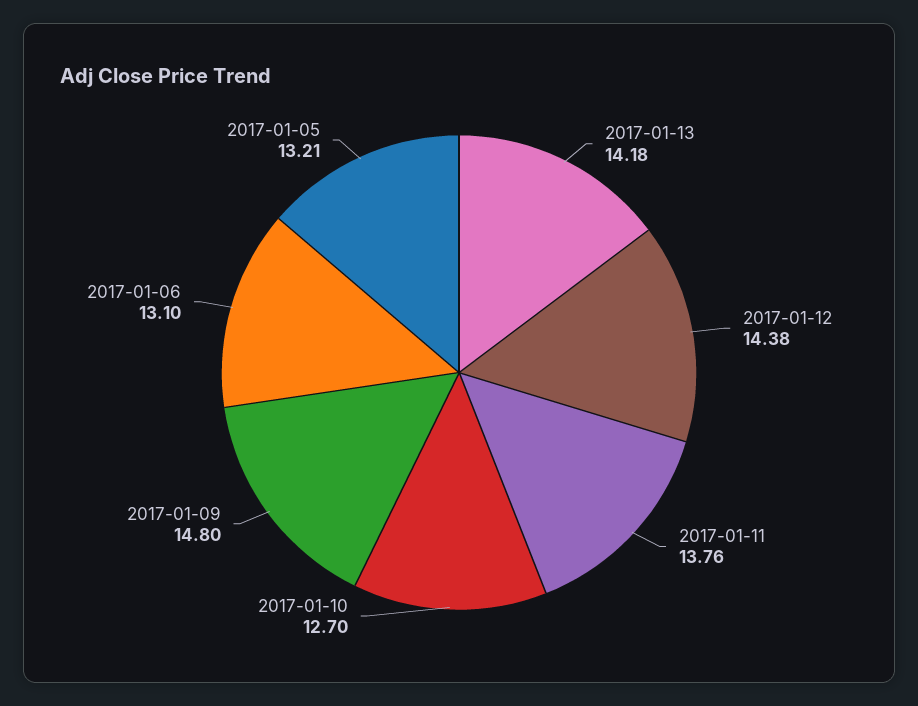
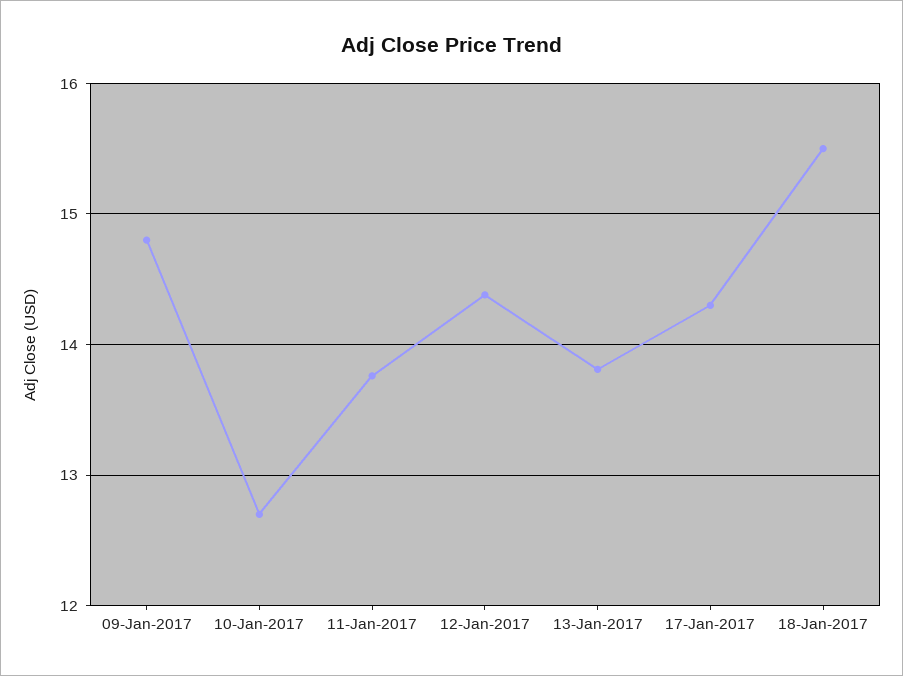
2017-01-13: 14.18 -> 13.8
2017-01-06: 13.1 -> none
2017-01-05: 13.21 -> none
17-Jan-2017: none -> 14.3
18-Jan-2017: none -> 15.5

